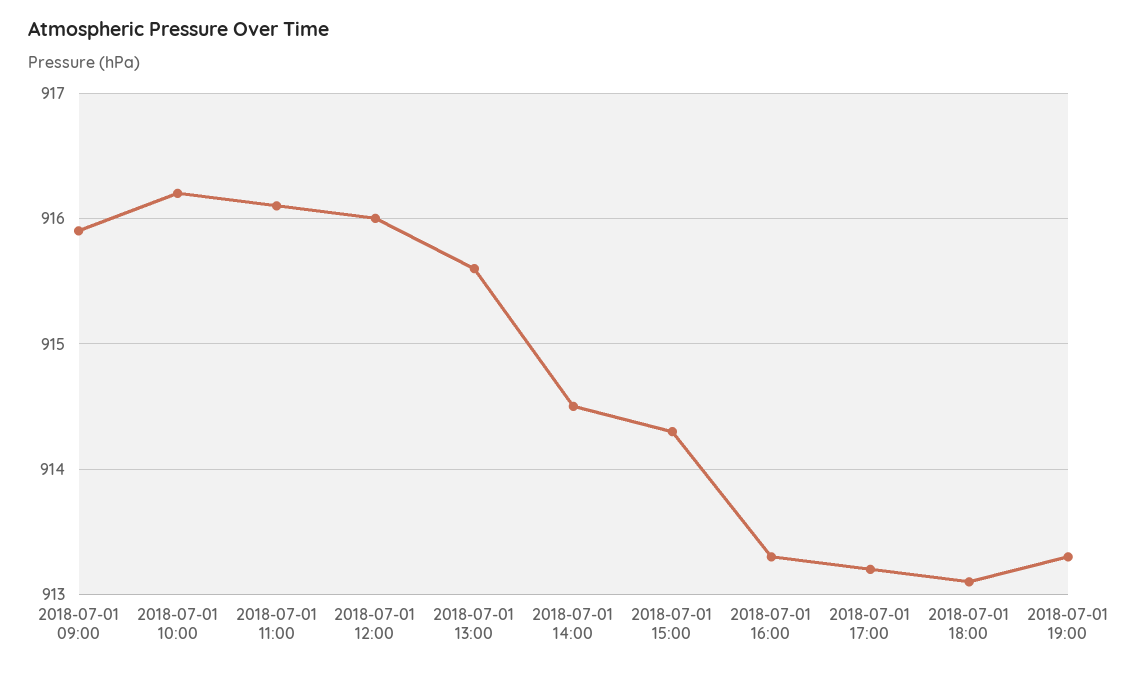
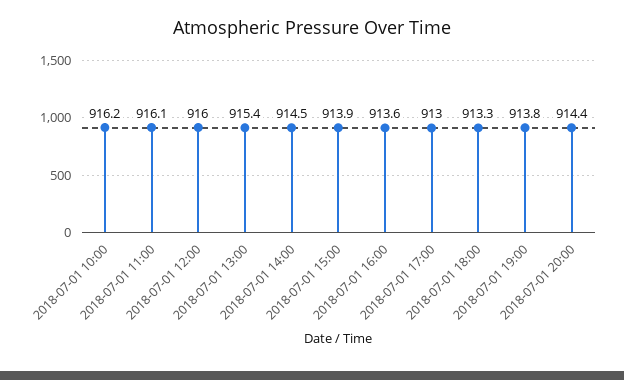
2018-07-01 09:00: 915.9 -> none
2018-07-01 13:00: 915.6 -> 915.4
2018-07-01 15:00: 914.3 -> 913.9
2018-07-01 16:00: 913.3 -> 913.6
2018-07-01 17:00: 913.2 -> 913
2018-07-01 18:00: 913.1 -> 913.3
2018-07-01 19:00: 913.3 -> 913.8
2018-07-01 20:00: none -> 914.4

